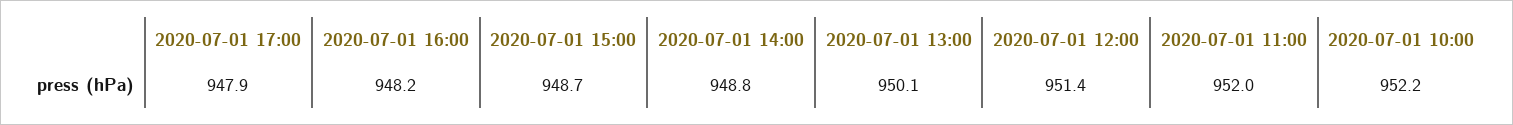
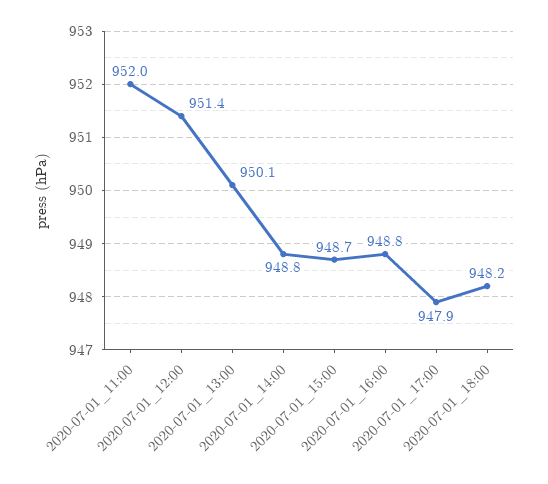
2020-07-01 16:00: 948.2 -> 948.8
2020-07-01 10:00: 952.2 -> none
2020-07-01_18:00: none -> 948.2

